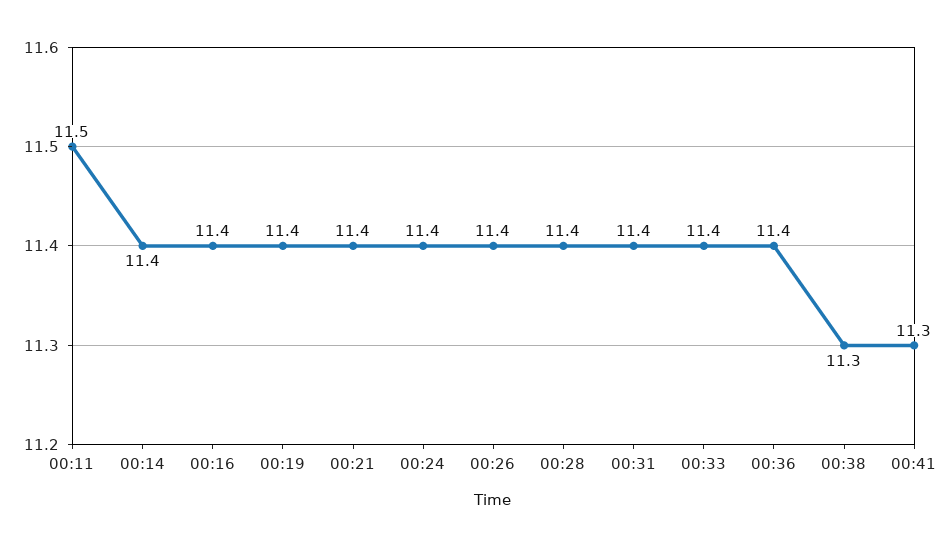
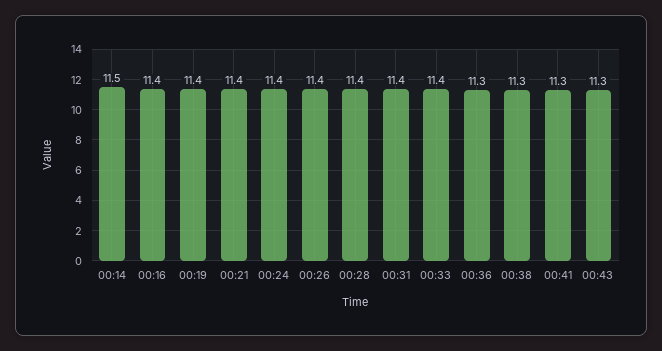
00:11: 11.5 -> none
00:14: 11.4 -> 11.5
00:36: 11.4 -> 11.3
00:43: none -> 11.3

